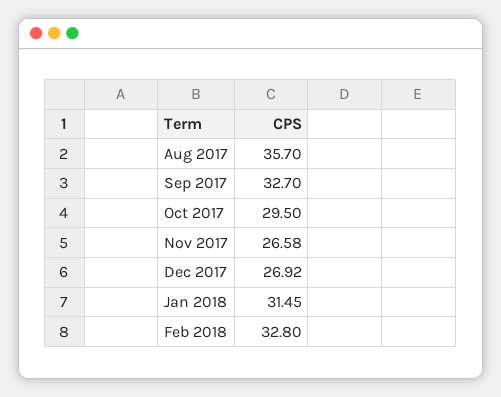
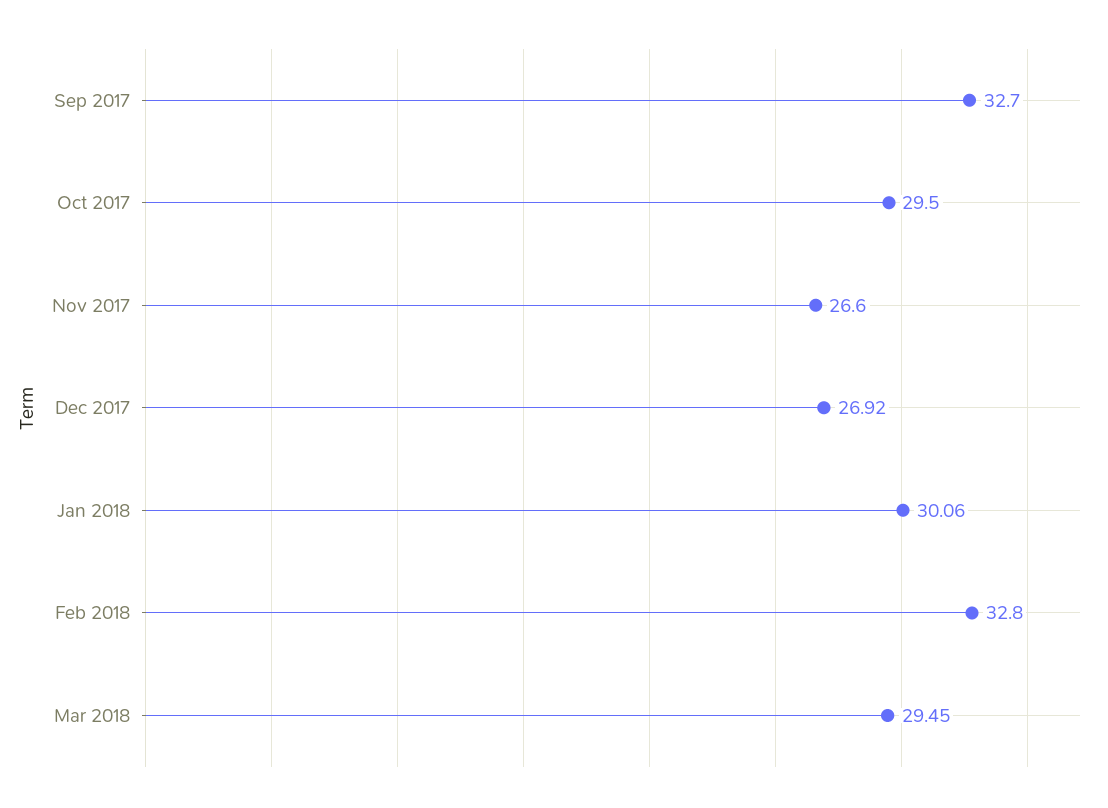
Aug 2017: 35.7 -> none
Nov 2017: 26.58 -> 26.6
Jan 2018: 31.45 -> 30.06
Mar 2018: none -> 29.45

